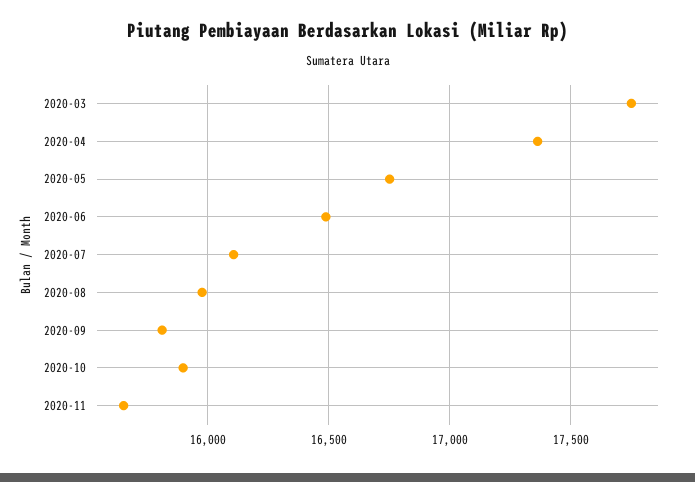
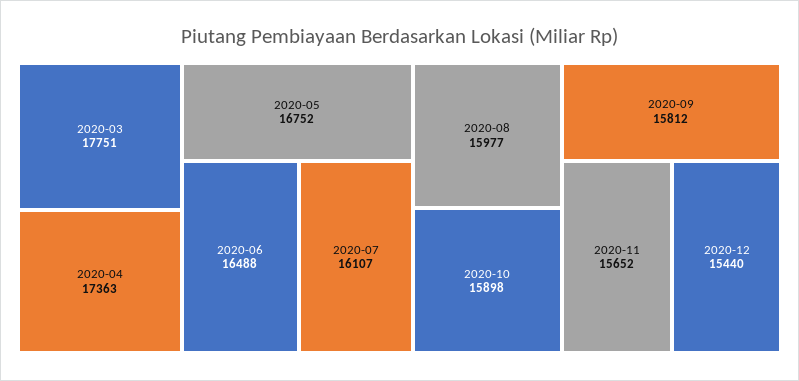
2020-12: none -> 15440

